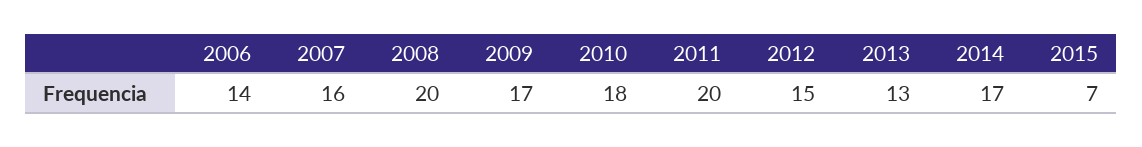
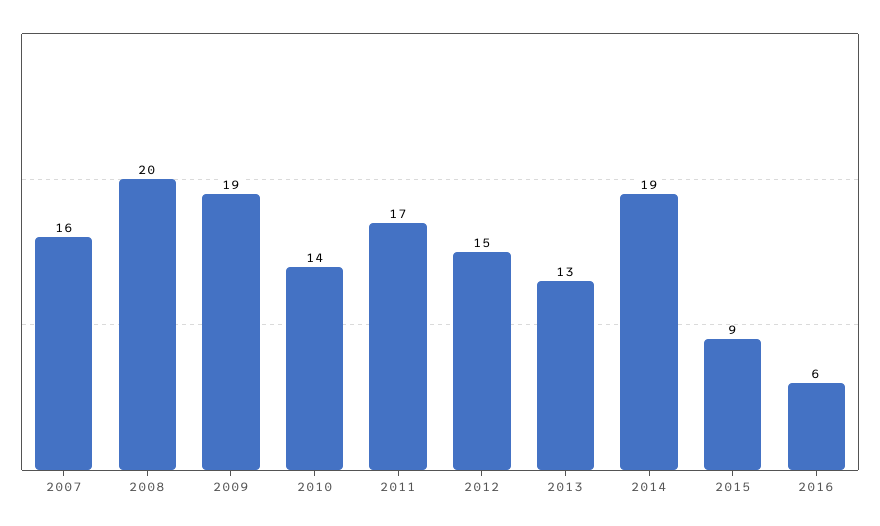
2006: 14 -> none
2009: 17 -> 19
2010: 18 -> 14
2011: 20 -> 17
2014: 17 -> 19
2015: 7 -> 9
2016: none -> 6

